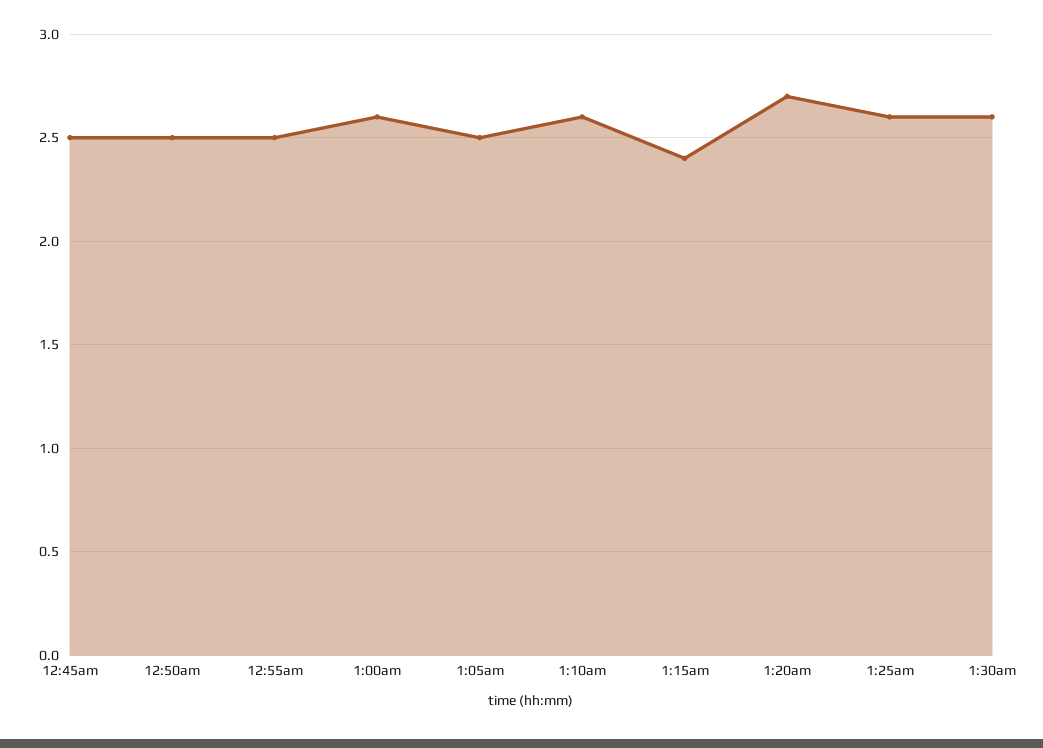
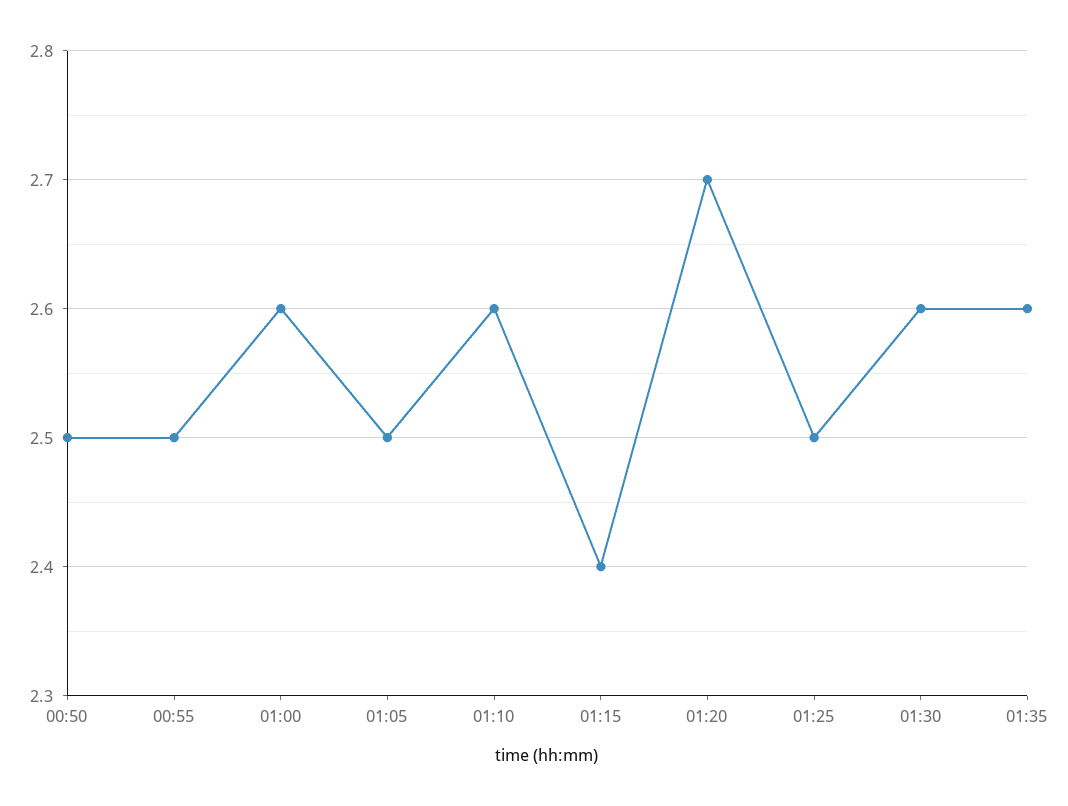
12:45am: 2.5 -> none
1:25am: 2.6 -> 2.5
01:35: none -> 2.6

